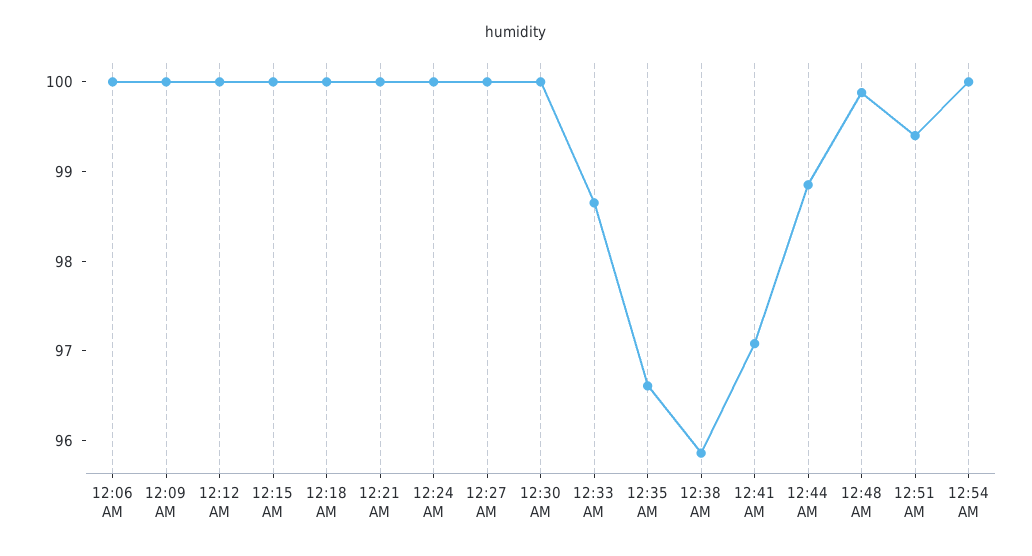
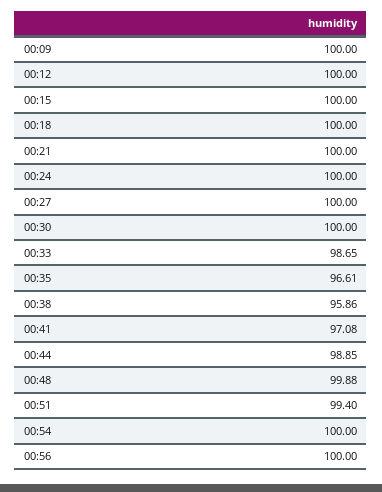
12:06 AM: 100 -> none
00:56: none -> 100

